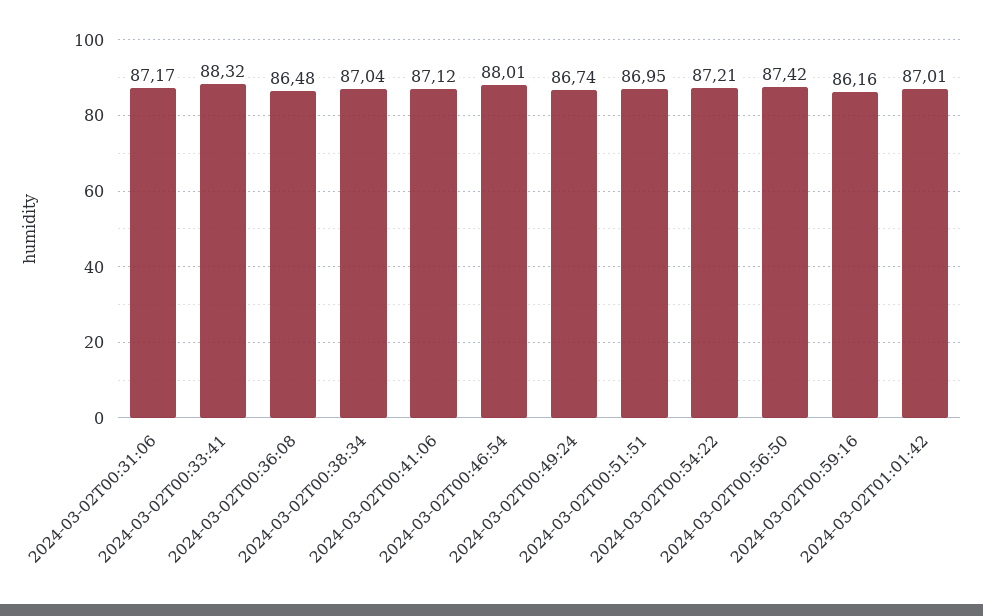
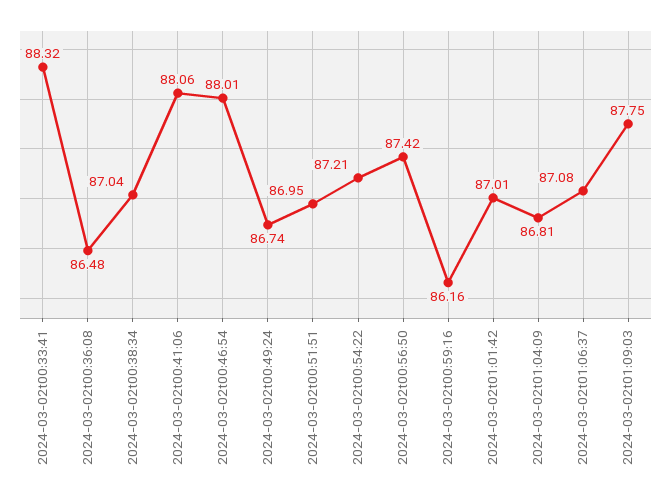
2024-03-02T00:31:06: 87.17 -> none
2024-03-02T00:41:06: 87.12 -> 88.06
2024-03-02t01:04:09: none -> 86.81
2024-03-02t01:06:37: none -> 87.08
2024-03-02t01:09:03: none -> 87.75

